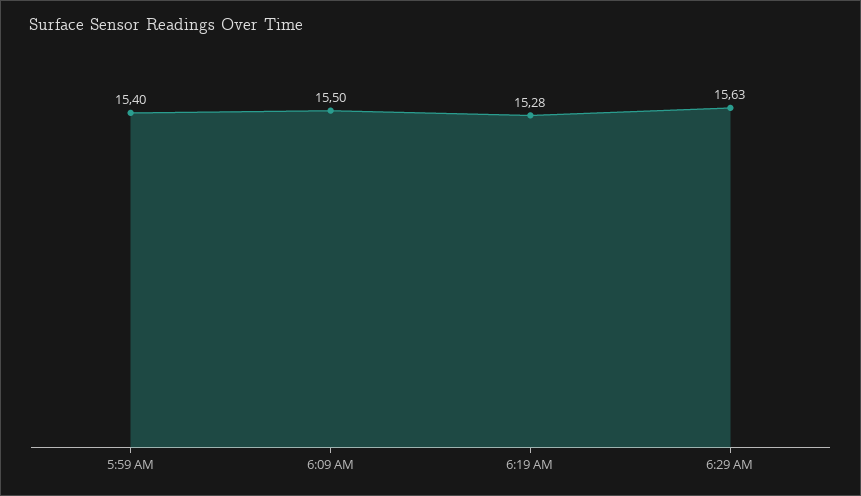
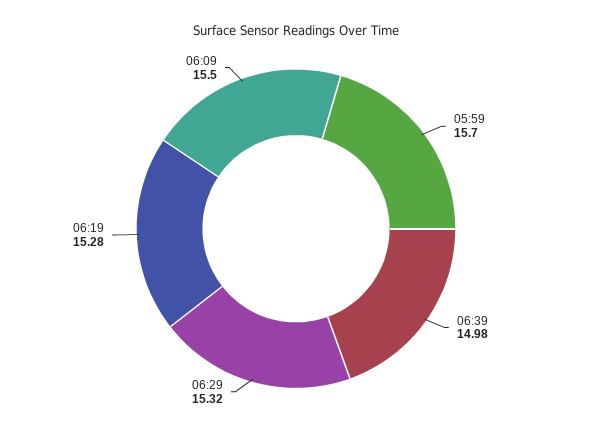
5:59 AM: 15.4 -> 15.7
6:29 AM: 15.63 -> 15.32
06:39: none -> 14.98

